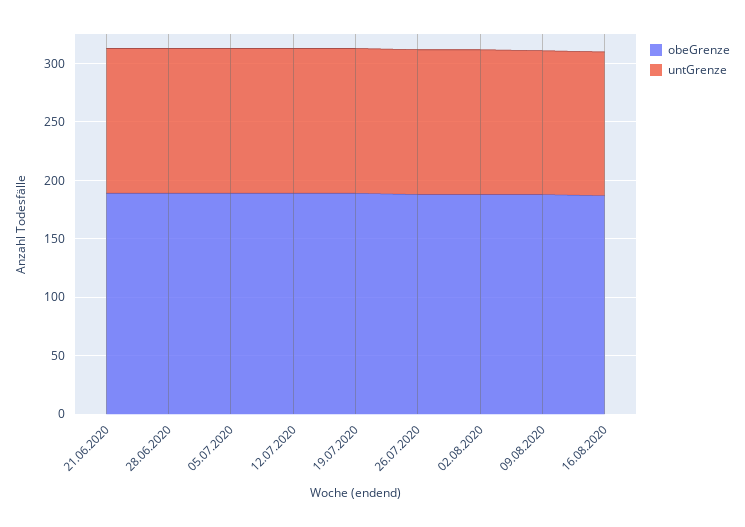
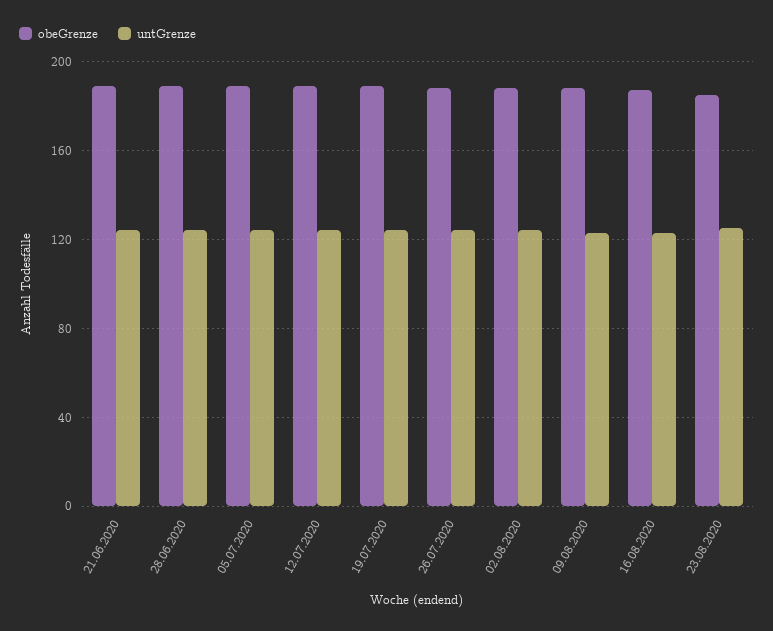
obeGrenze, 23.08.2020: none -> 185
untGrenze, 23.08.2020: none -> 125

